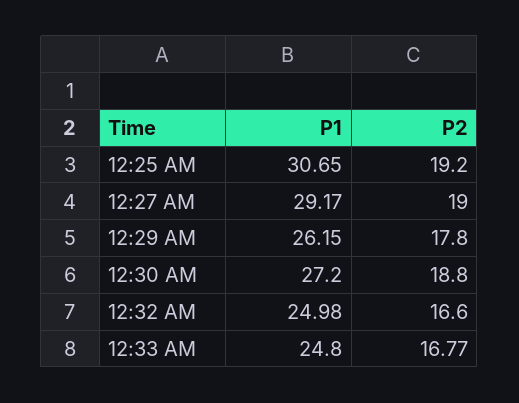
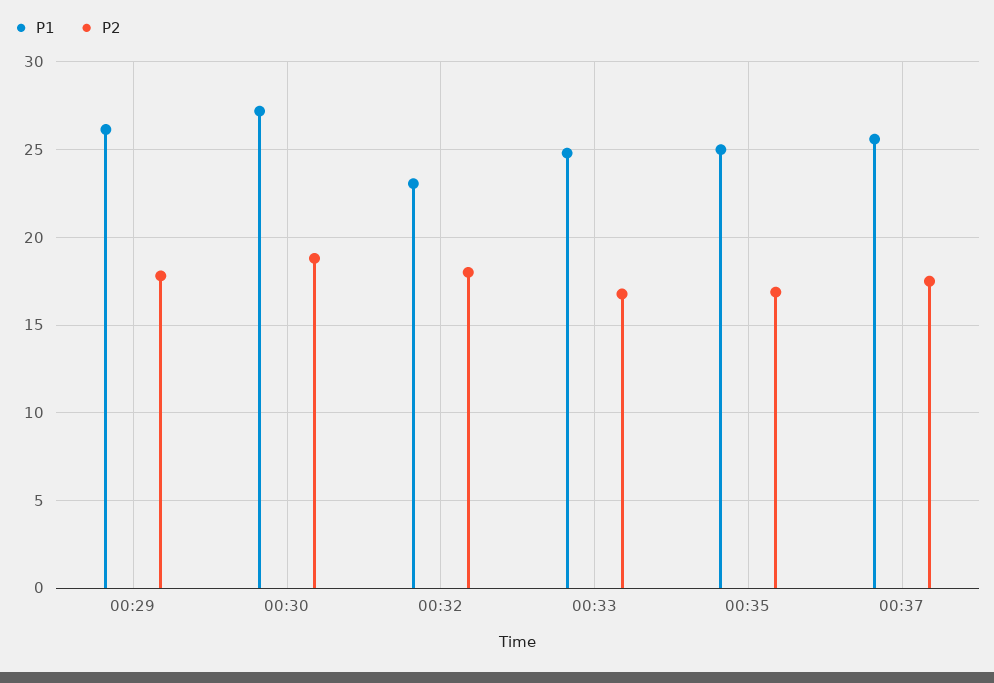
P1, 12:25 AM: 30.65 -> none
P2, 12:25 AM: 19.2 -> none
P1, 12:27 AM: 29.17 -> none
P2, 12:27 AM: 19 -> none
P1, 12:32 AM: 24.98 -> 23
P2, 12:32 AM: 16.6 -> 18
P1, 00:35: none -> 25
P2, 00:35: none -> 17
P1, 00:37: none -> 25.5
P2, 00:37: none -> 17.5

